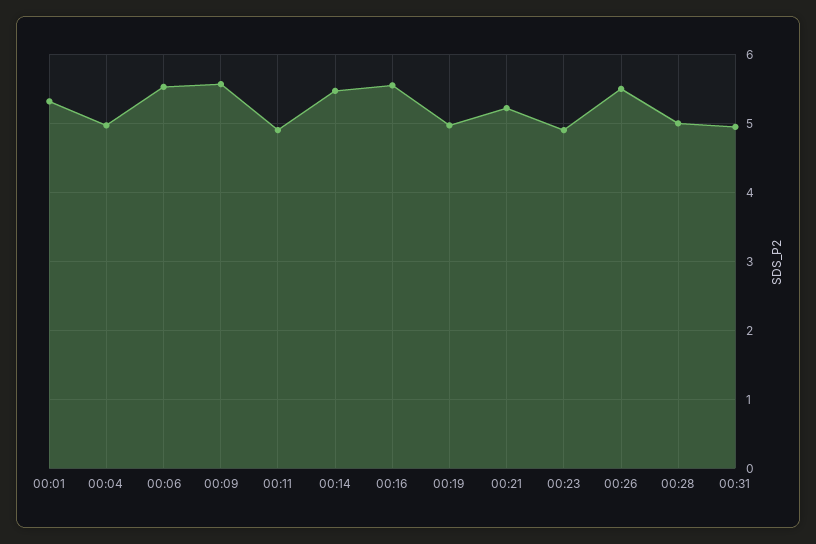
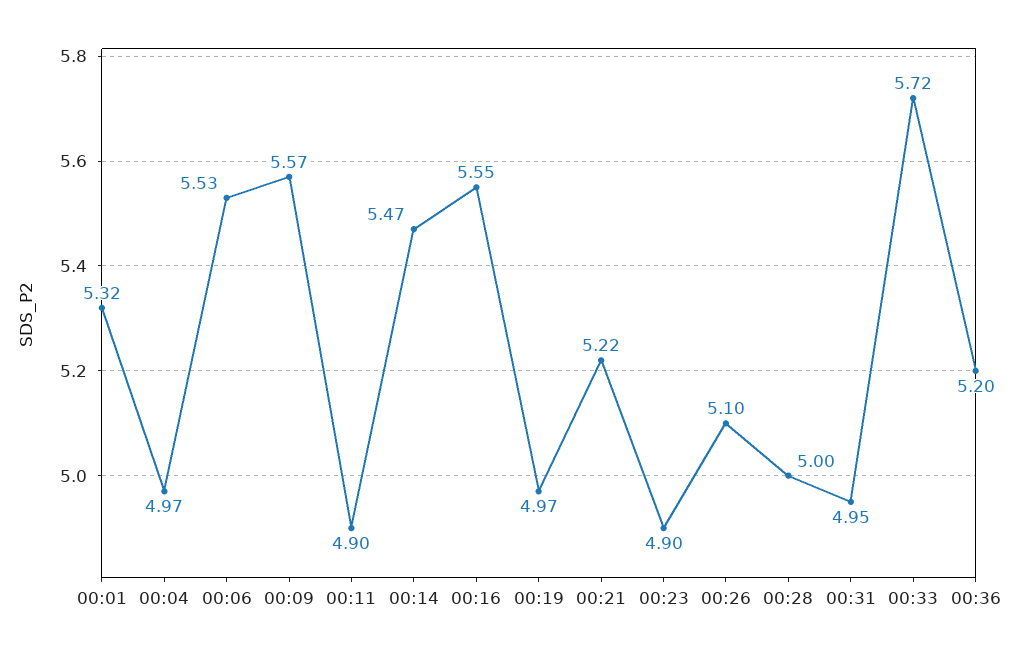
00:26: 5.5 -> 5.1
00:33: none -> 5.72
00:36: none -> 5.2

